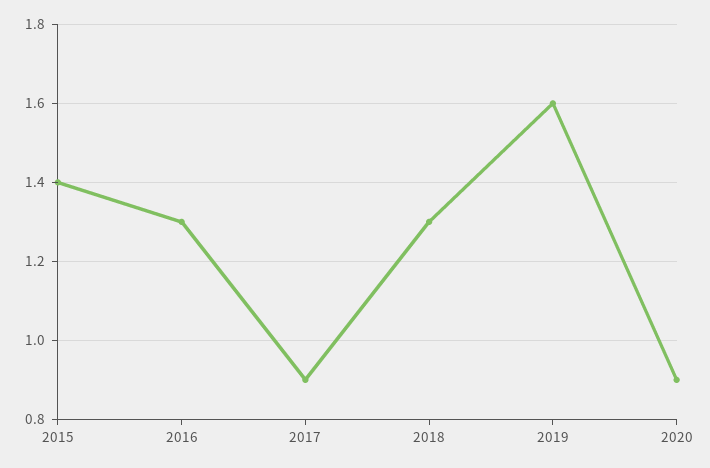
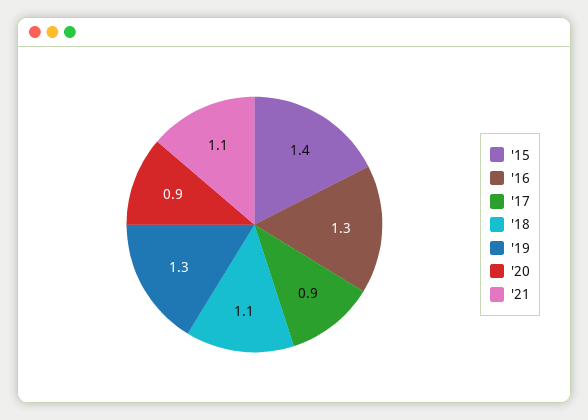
2018: 1.3 -> 1.1
2019: 1.6 -> 1.3
'21: none -> 1.1

